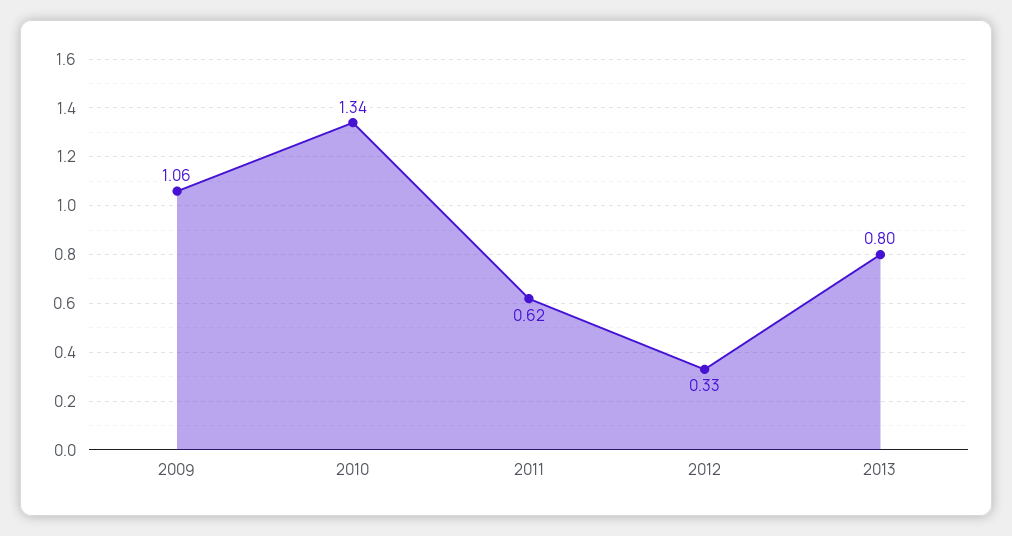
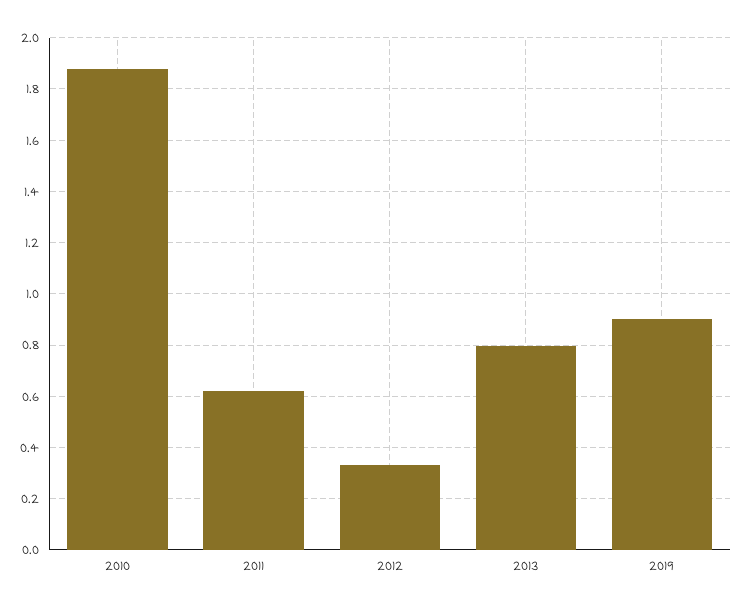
2009: 1.06 -> none
2010: 1.34 -> 1.875
2019: none -> 0.9

